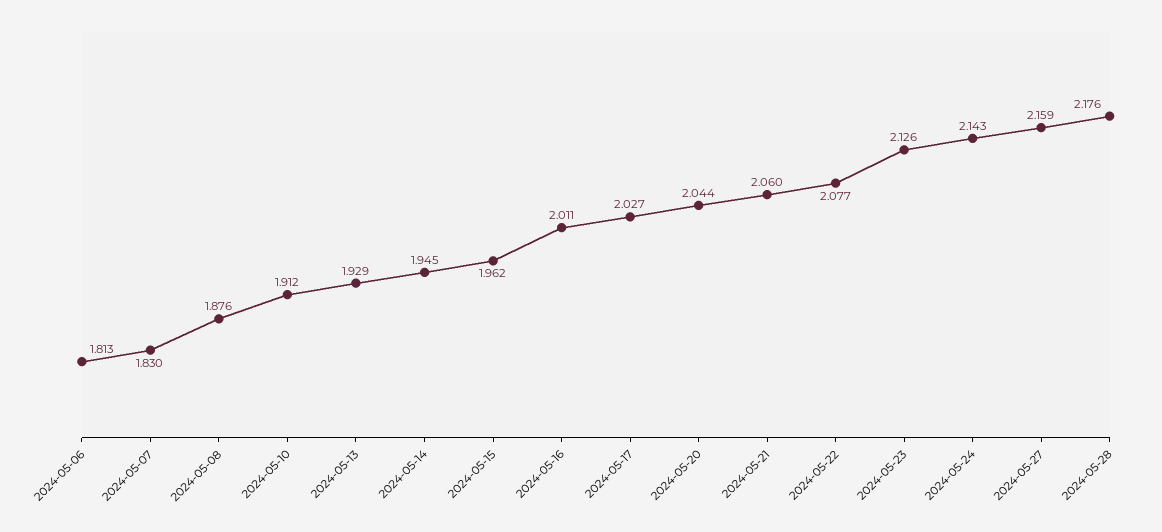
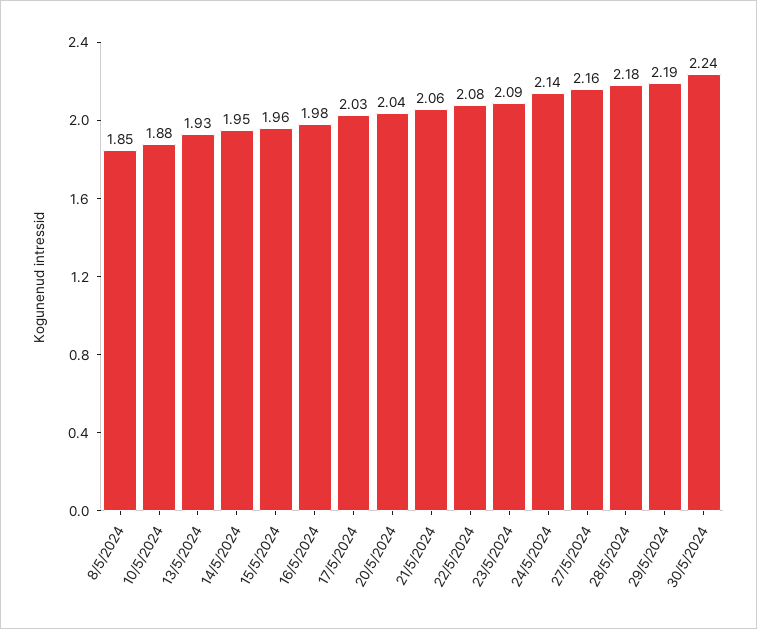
2024-05-06: 1.813 -> none
2024-05-07: 1.83 -> none
2024-05-08: 1.876 -> 1.85
2024-05-10: 1.912 -> 1.88
2024-05-16: 2.011 -> 1.98
2024-05-23: 2.126 -> 2.09
29/5/2024: none -> 2.19
30/5/2024: none -> 2.24

